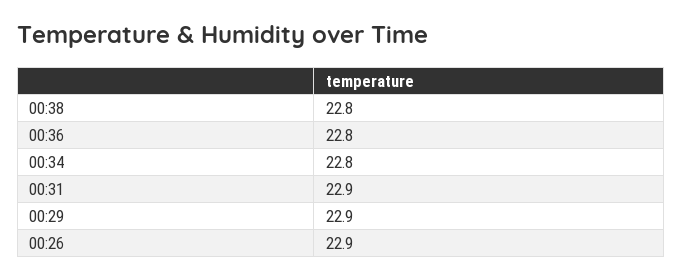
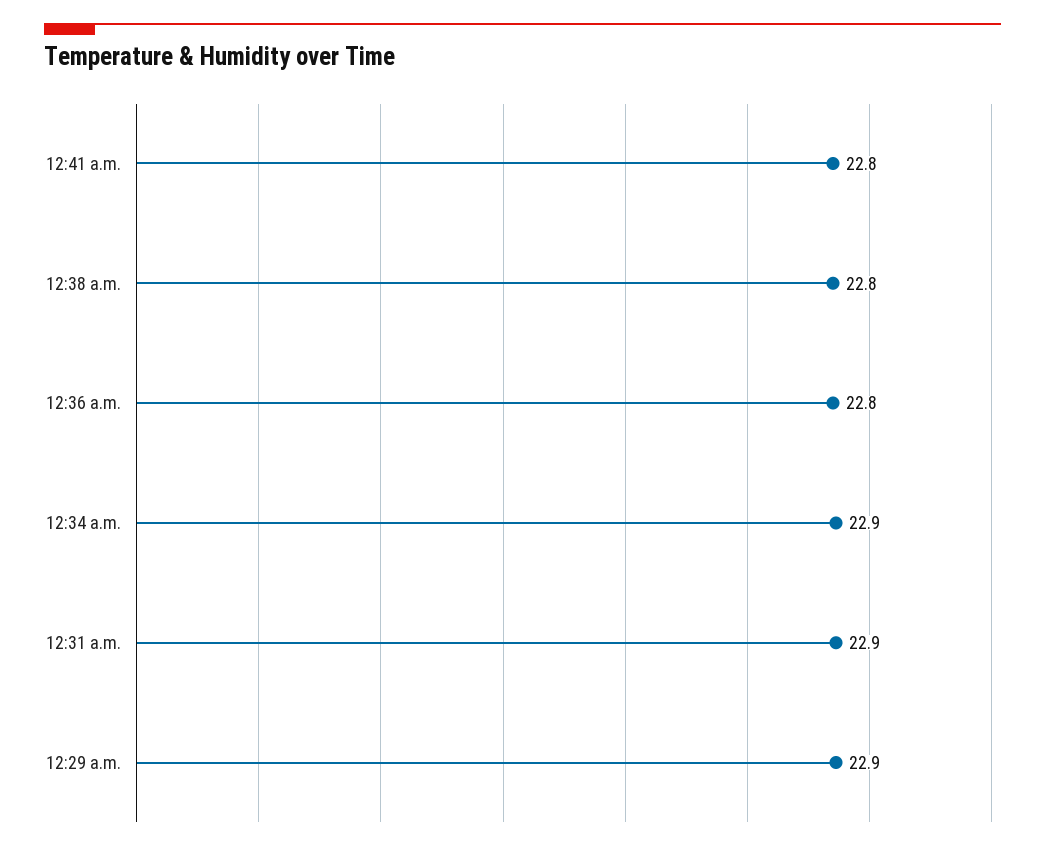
00:34: 22.8 -> 22.9
00:26: 22.9 -> none
12:41 a.m.: none -> 22.8

